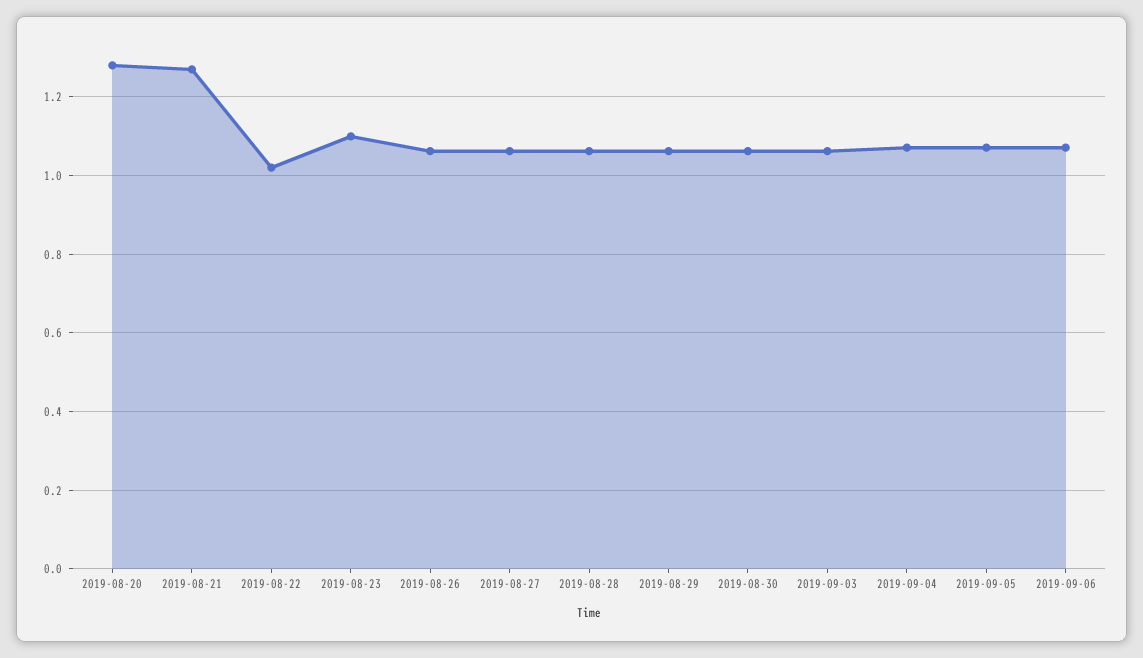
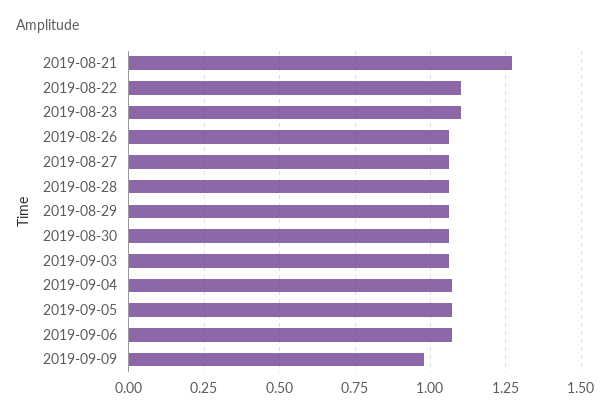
2019-08-20: 1.28 -> none
2019-08-22: 1.02 -> 1.1
2019-09-09: none -> 0.975

